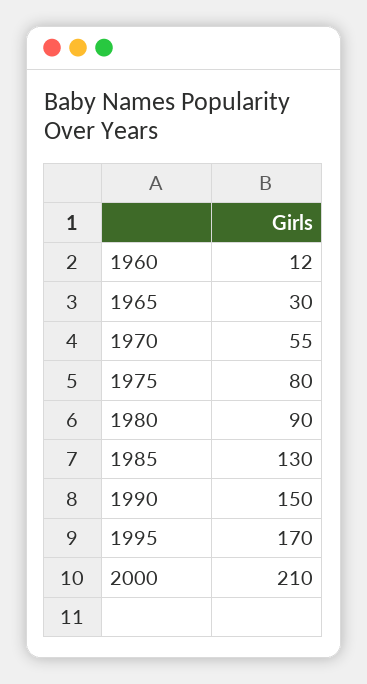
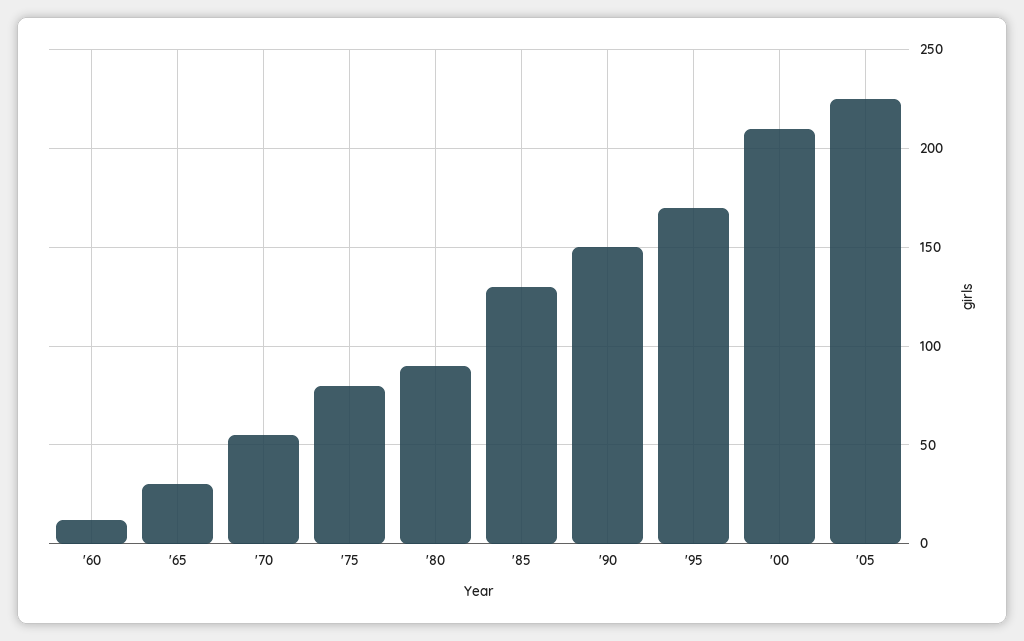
'05: none -> 225

